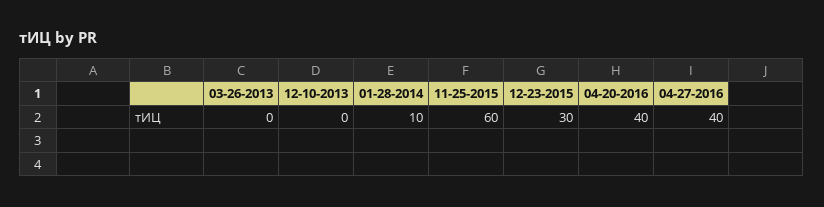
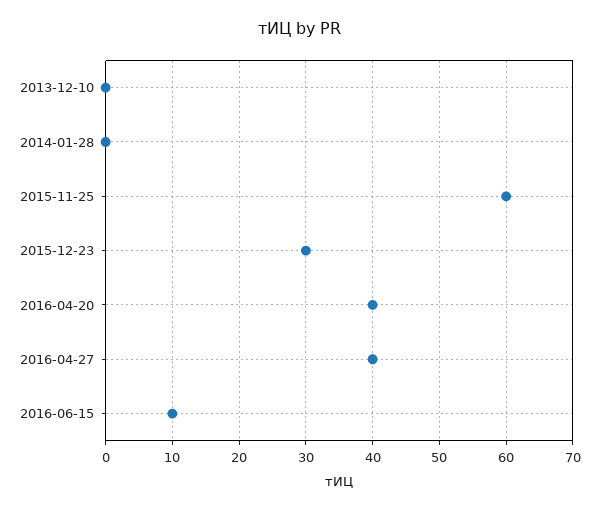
03-26-2013: 0 -> none
01-28-2014: 10 -> 0
2016-06-15: none -> 10

